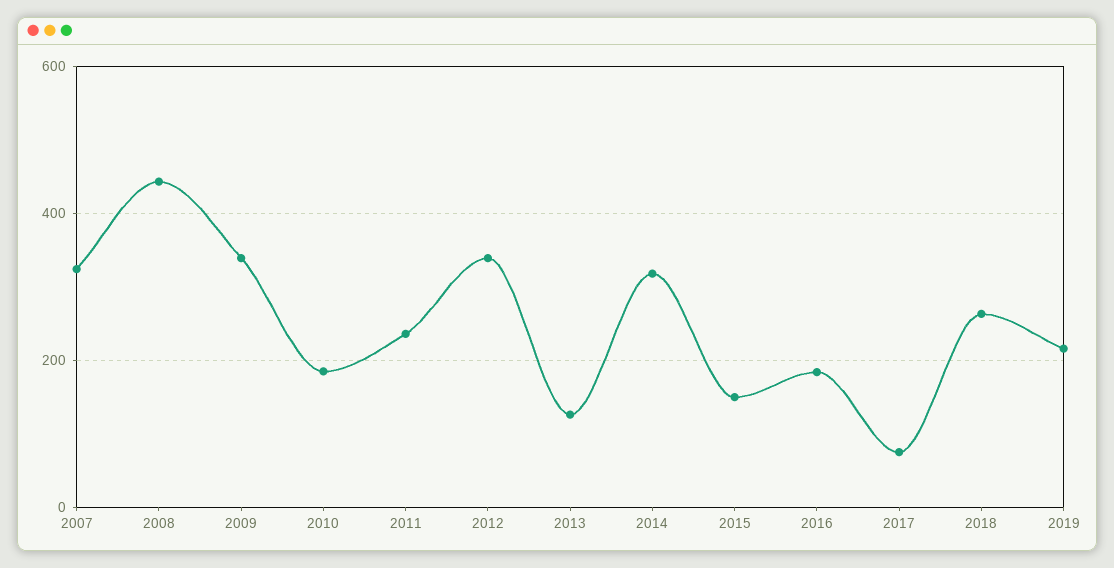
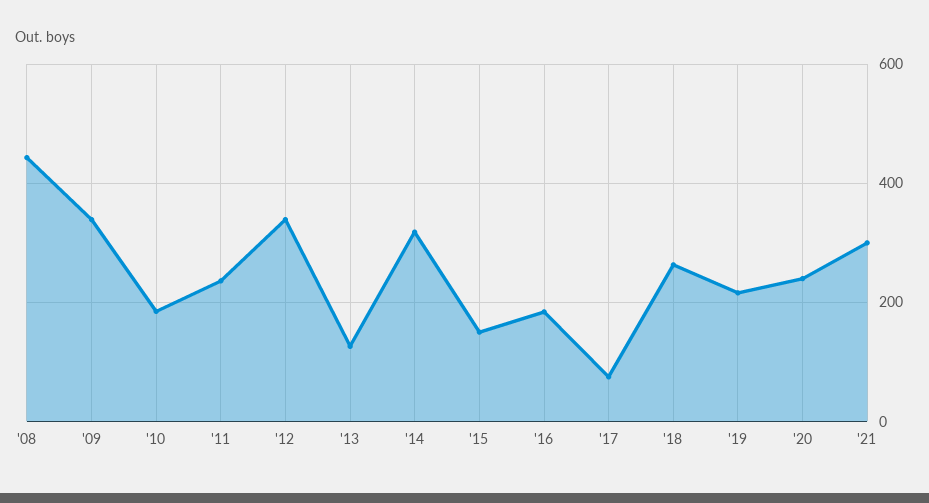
2007: 320 -> none
'20: none -> 240
'21: none -> 300

